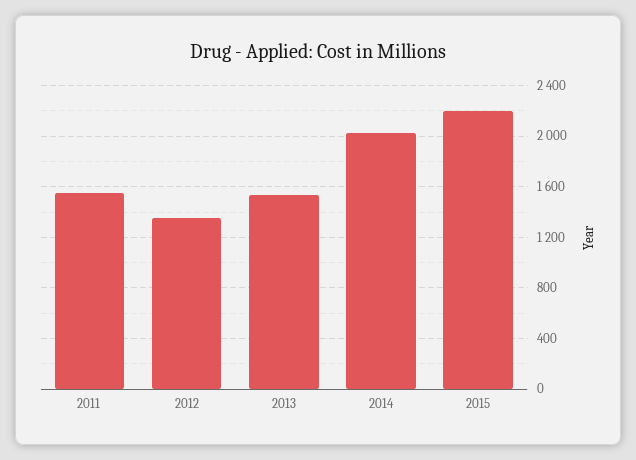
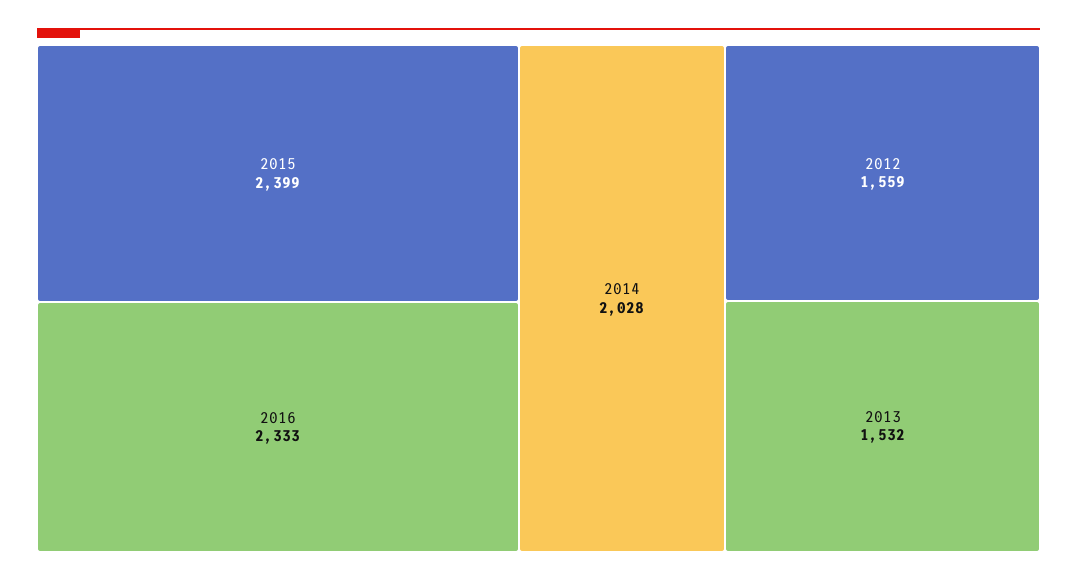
2011: 1550 -> none
2012: 1350 -> 1559
2015: 2200 -> 2399
2016: none -> 2333

